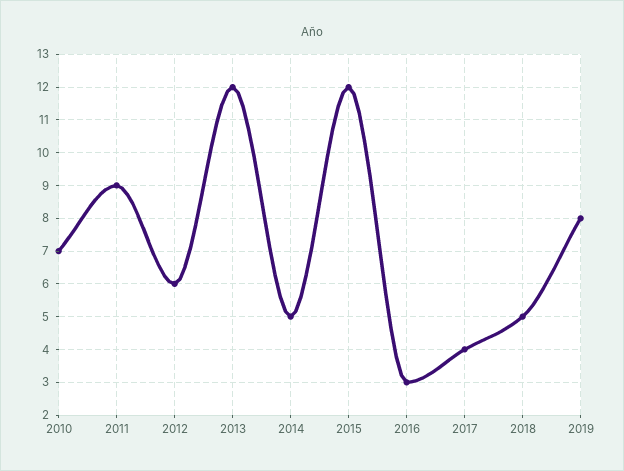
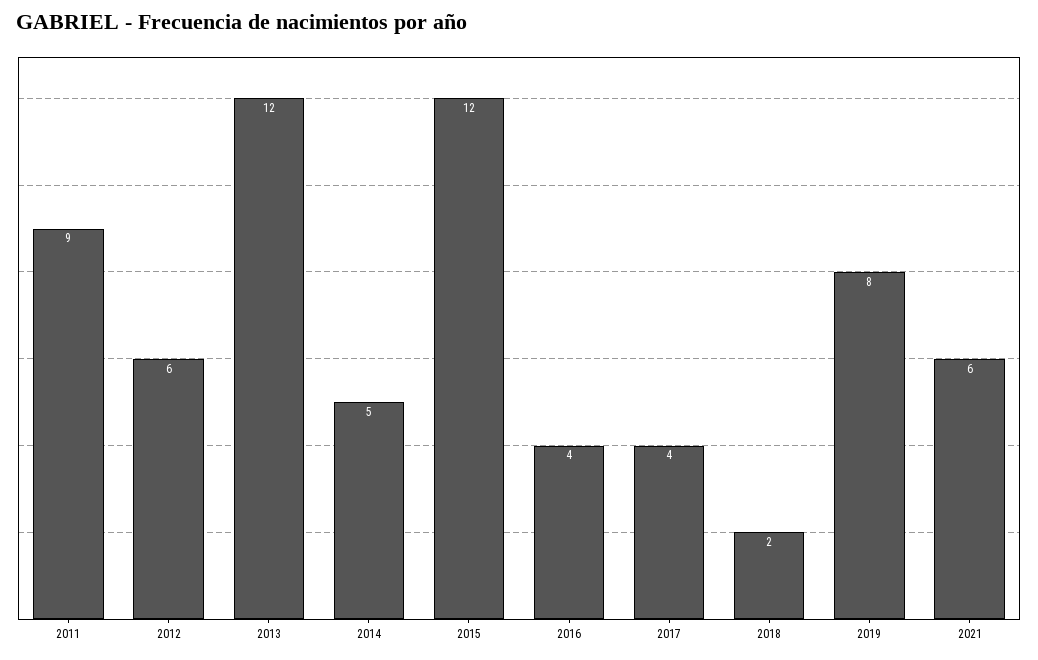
2010: 7 -> none
2016: 3 -> 4
2018: 5 -> 2
2021: none -> 6

